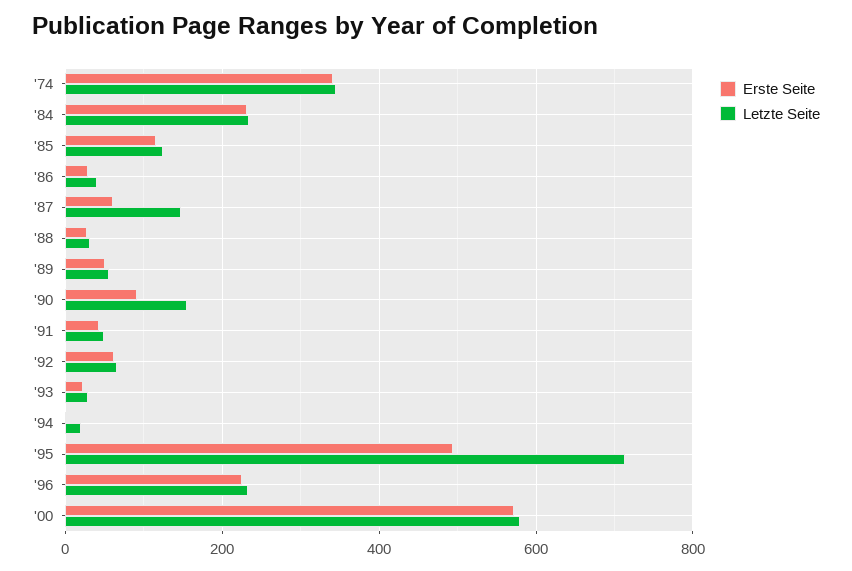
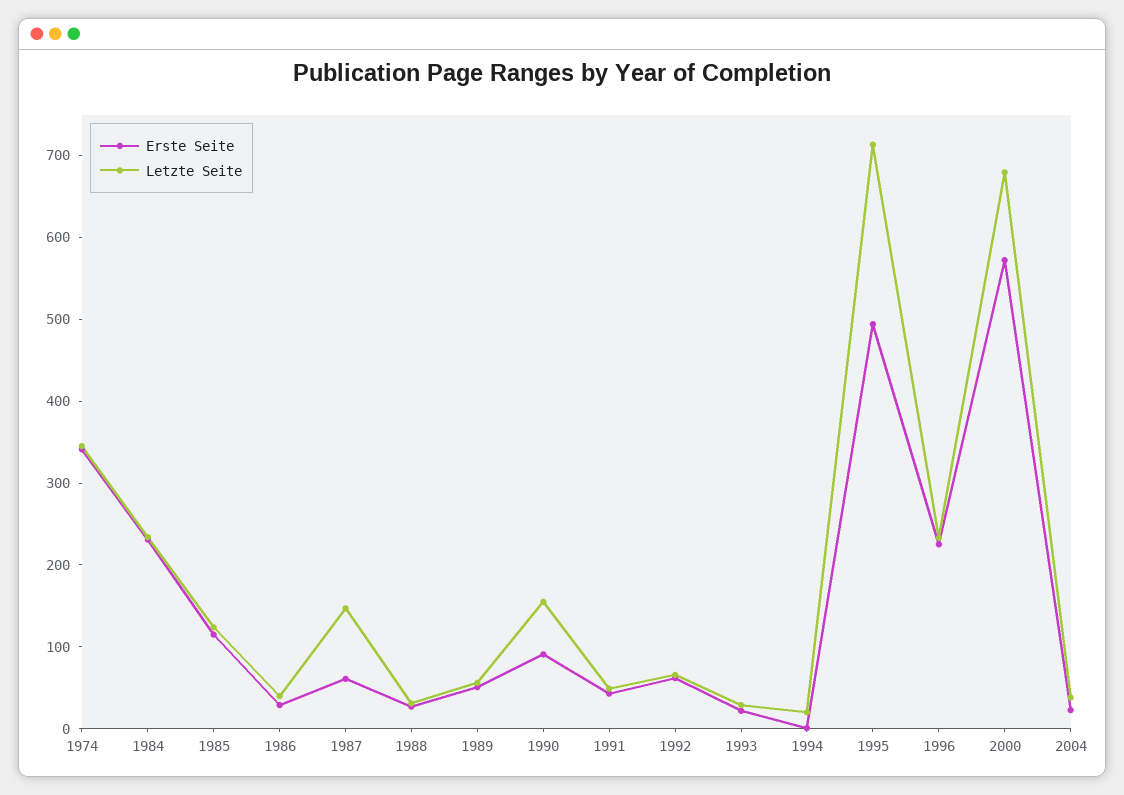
Letzte Seite, '00: 580 -> 680
Erste Seite, 2004: none -> 20
Letzte Seite, 2004: none -> 40

